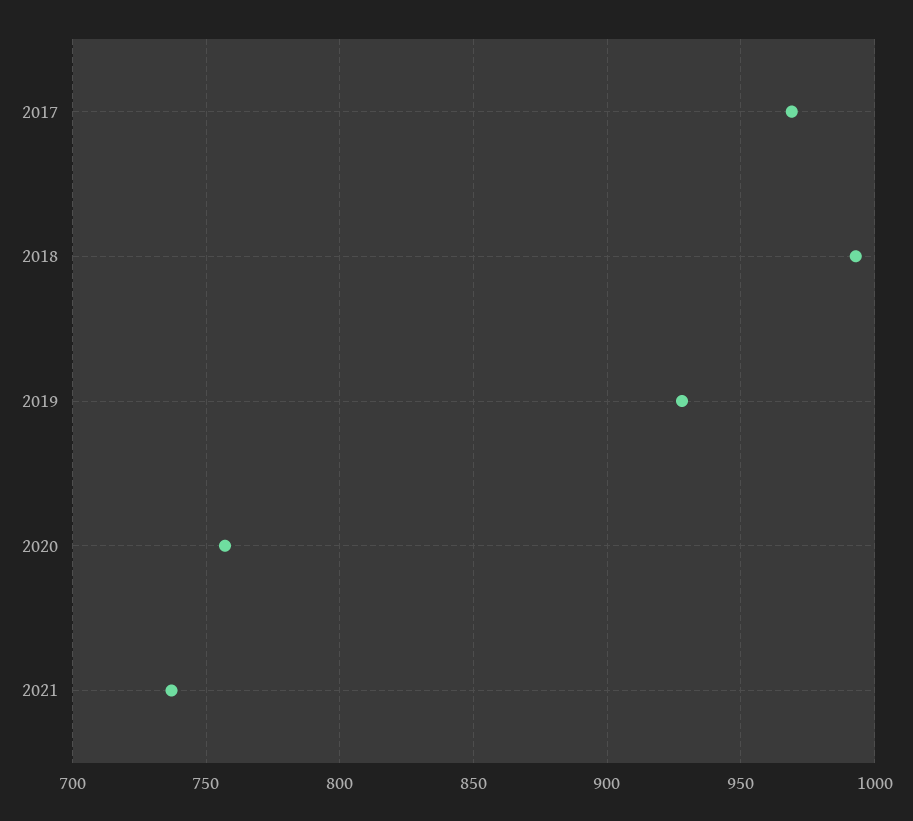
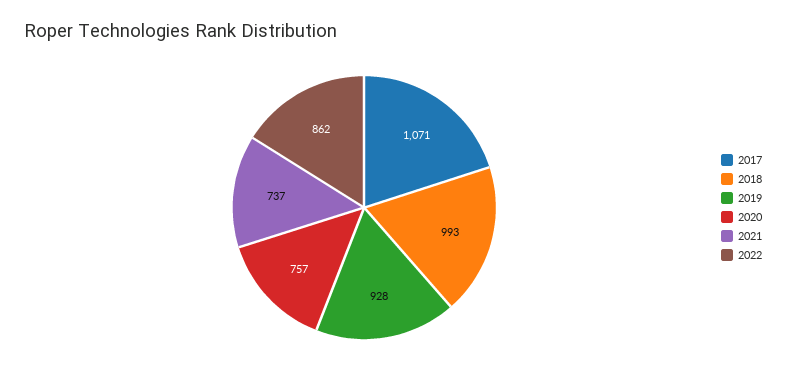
2017: 970 -> 1071
2022: none -> 862

